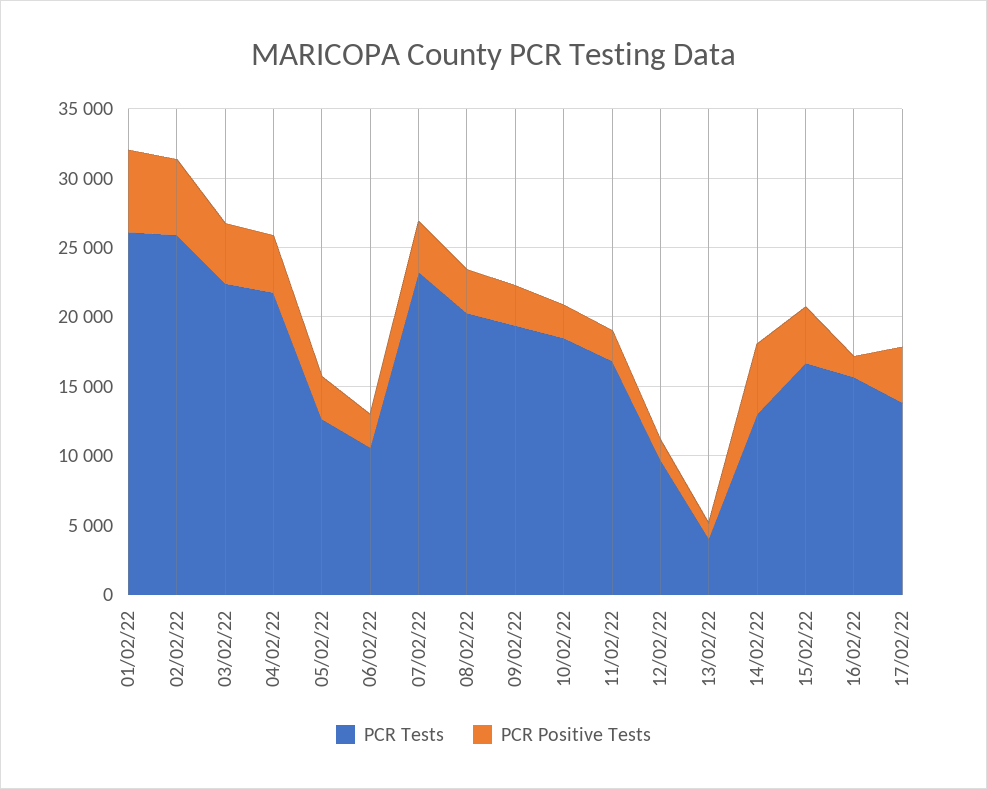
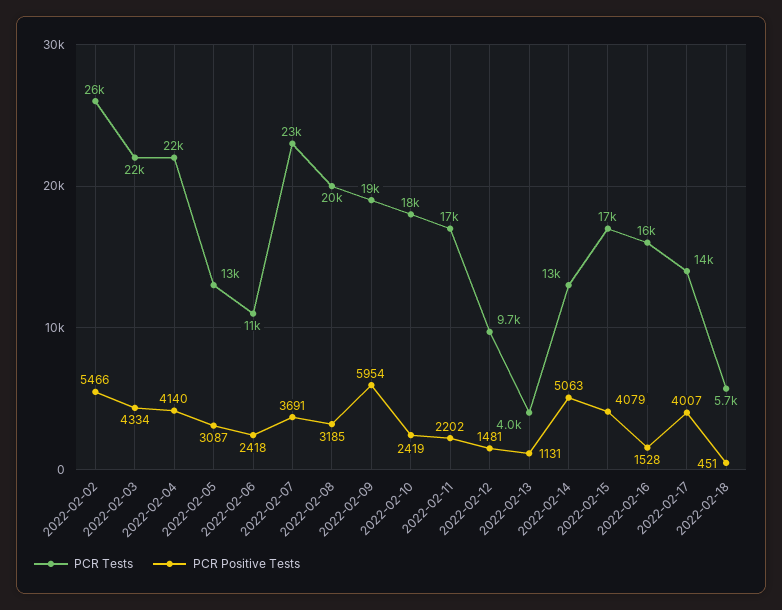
PCR Tests, 01/02/22: 26000 -> none
PCR Positive Tests, 01/02/22: 6000 -> none
PCR Positive Tests, 09/02/22: 3000 -> 5954
PCR Tests, 2022-02-18: none -> 5700
PCR Positive Tests, 2022-02-18: none -> 451

